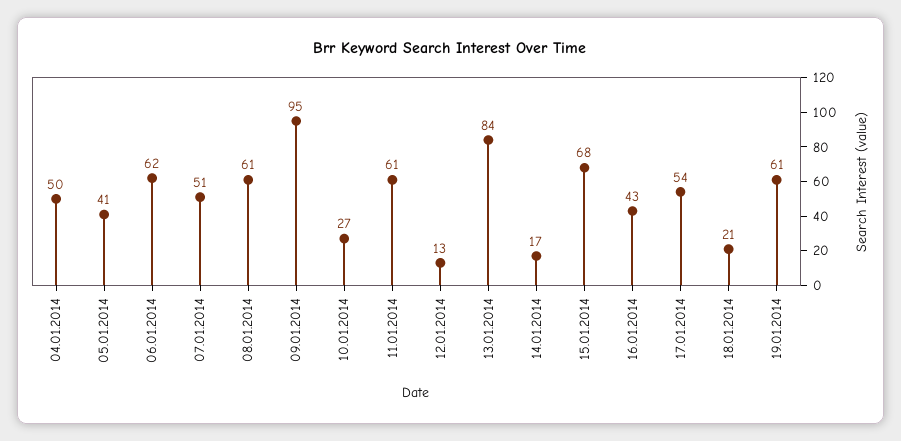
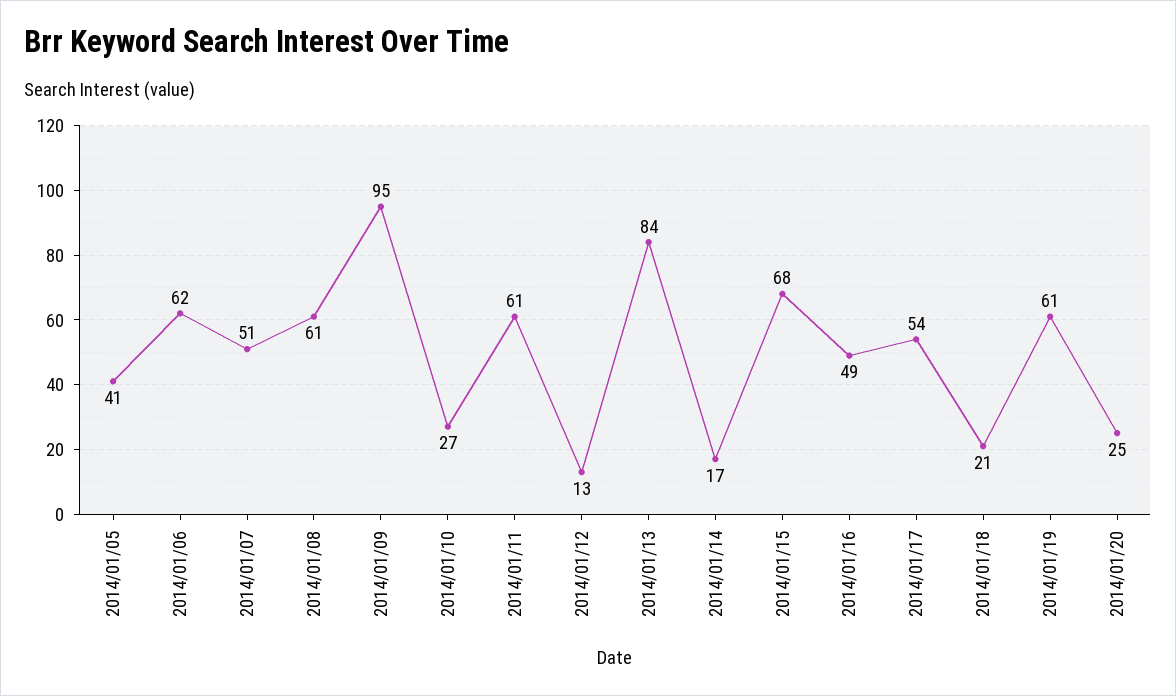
04.01.2014: 50 -> none
16.01.2014: 43 -> 49
2014/01/20: none -> 25

